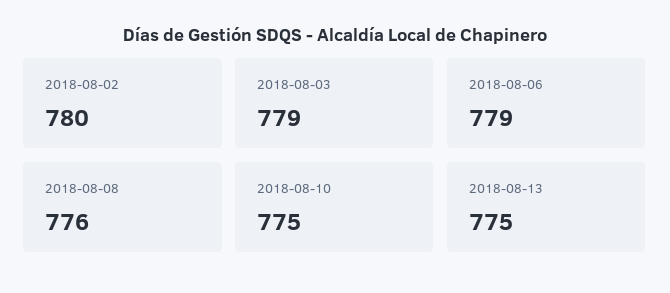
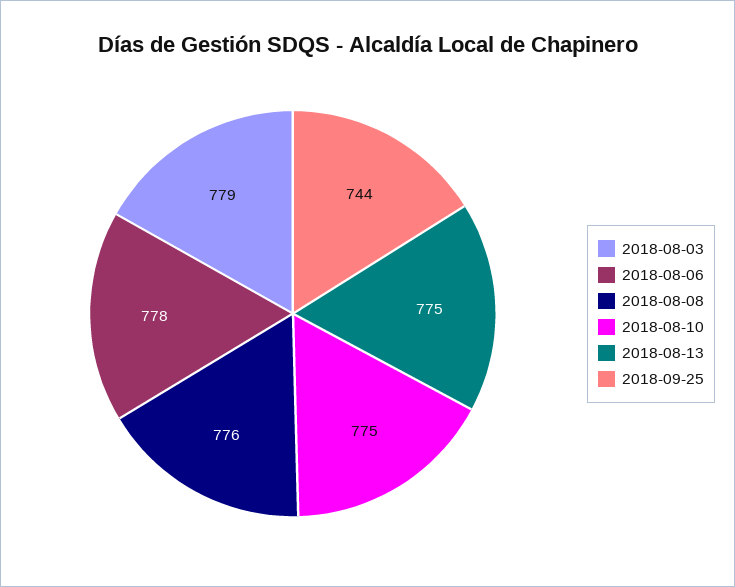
2018-08-02: 780 -> none
2018-08-06: 779 -> 778
2018-09-25: none -> 744

